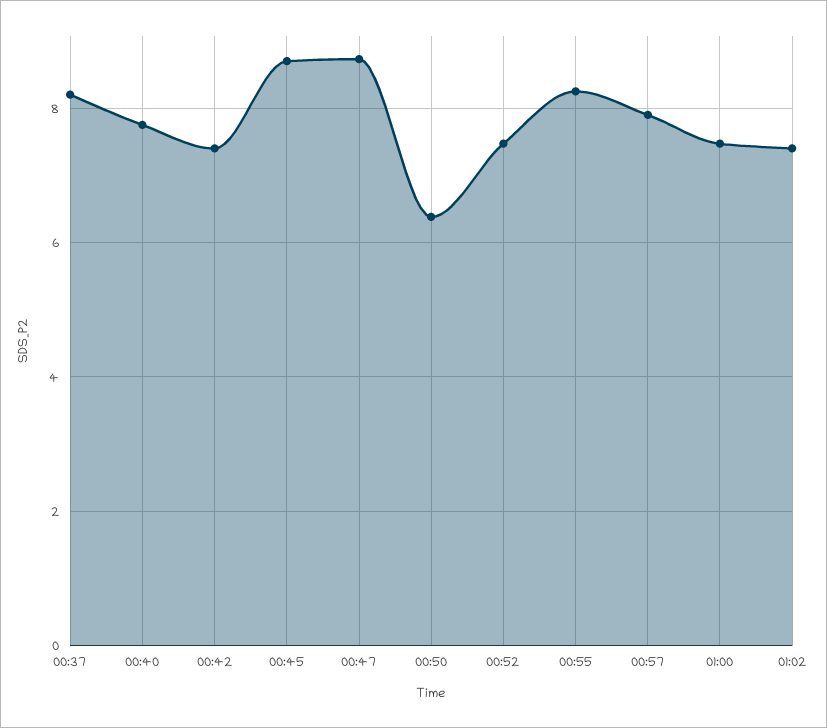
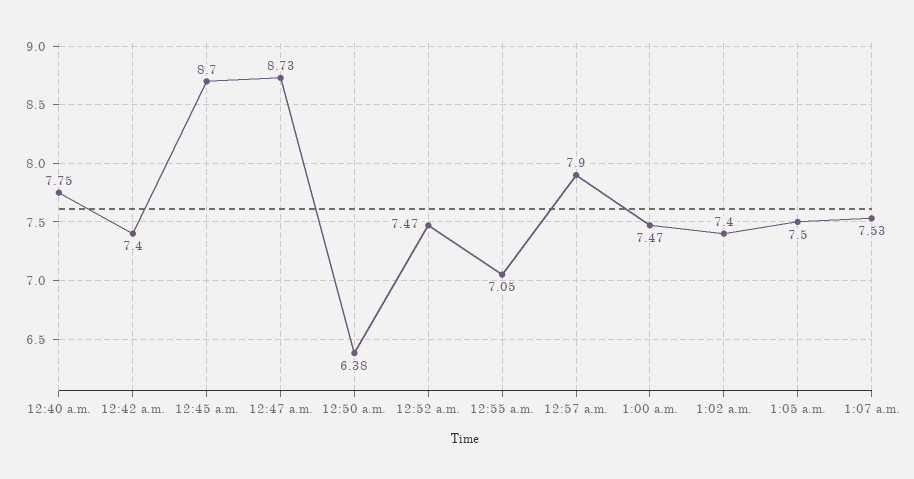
00:37: 8.2 -> none
00:55: 8.2 -> 7.05
1:05 a.m.: none -> 7.5
1:07 a.m.: none -> 7.53

